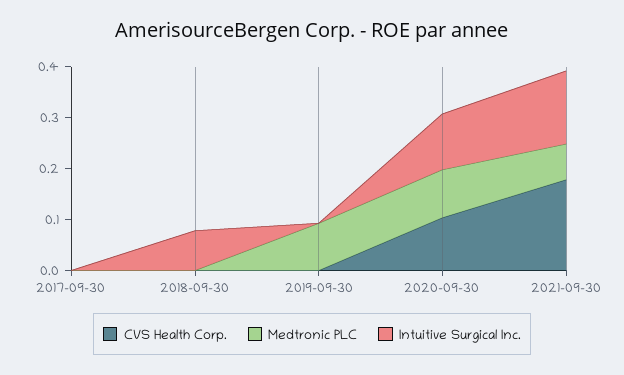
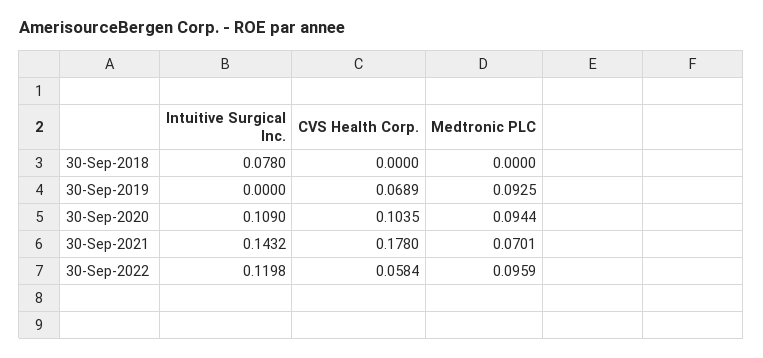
CVS Health Corp., 2017-09-30: 0 -> none
Medtronic PLC, 2017-09-30: 0 -> none
Intuitive Surgical Inc., 2017-09-30: 0 -> none
CVS Health Corp., 2019-09-30: 0 -> 0.0689
Intuitive Surgical Inc., 30-Sep-2022: none -> 0.1198
CVS Health Corp., 30-Sep-2022: none -> 0.0584
Medtronic PLC, 30-Sep-2022: none -> 0.0959

